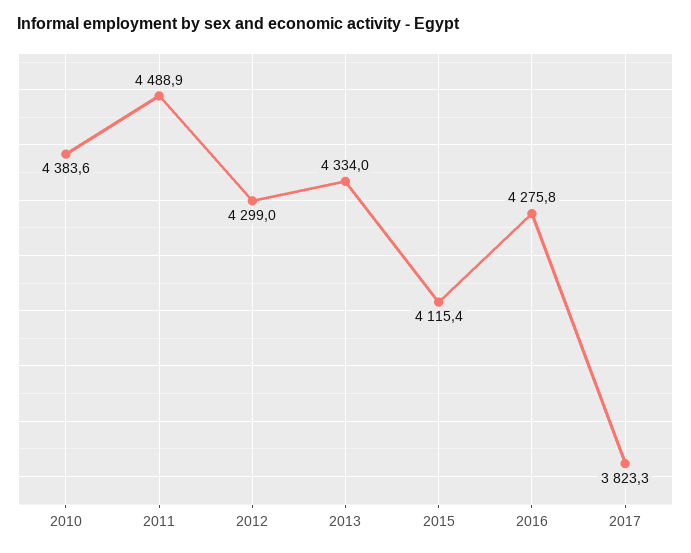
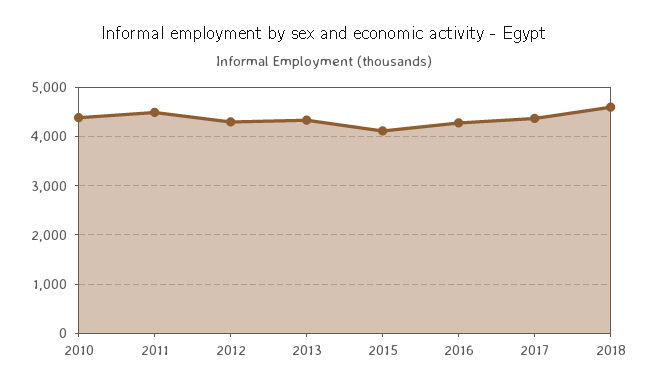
2017: 3823.3 -> 4400
2018: none -> 4600

